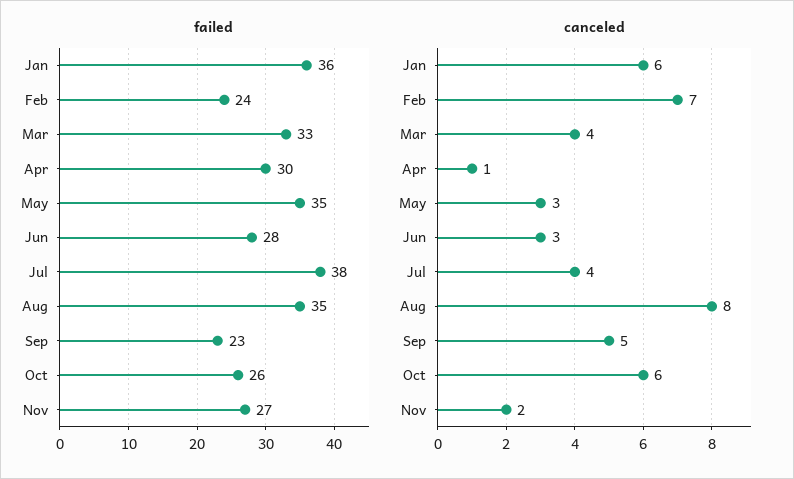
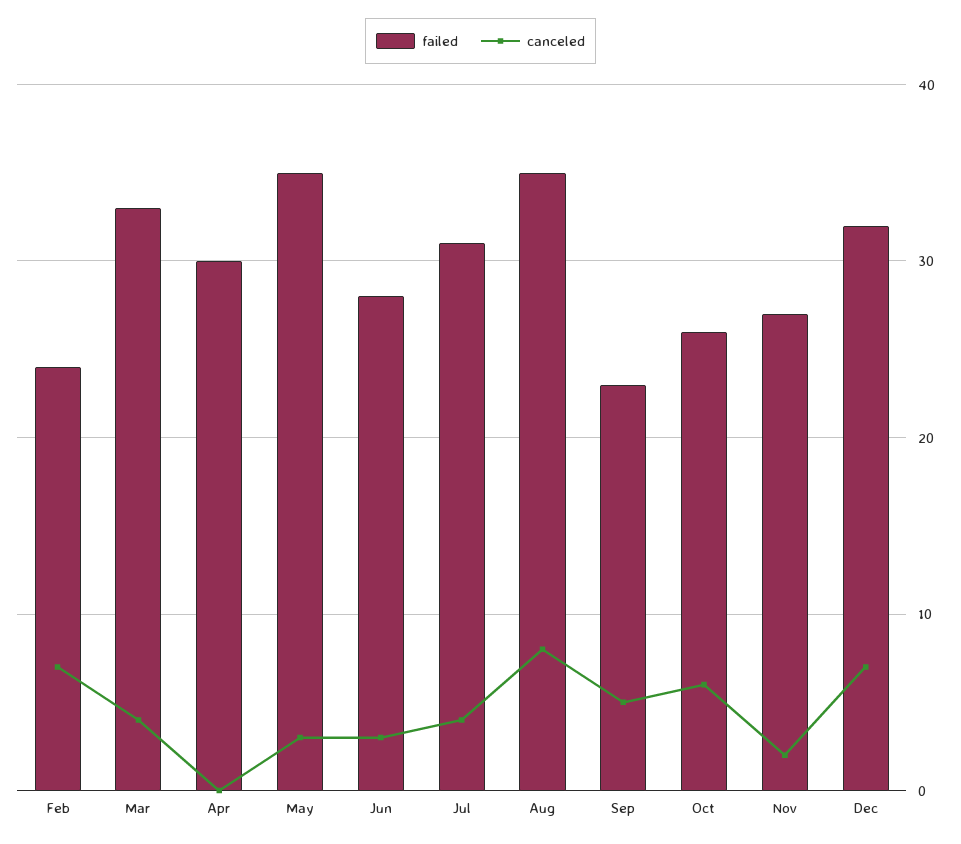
failed, Jan: 36 -> none
failed, Jul: 38 -> 31
canceled, Jan: 6 -> none
canceled, Apr: 1 -> 0
failed, Dec: none -> 32
canceled, Dec: none -> 7

